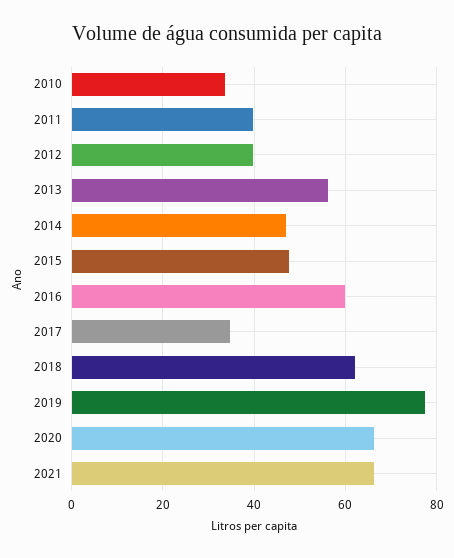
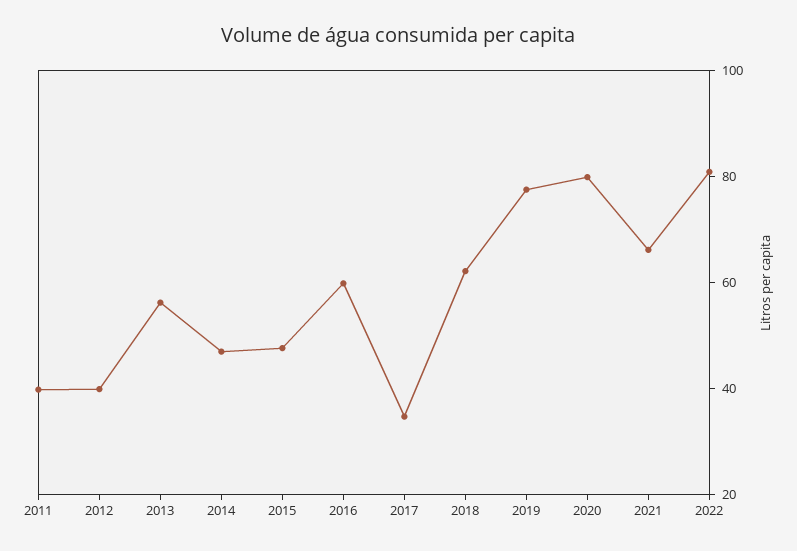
2010: 34 -> none
2020: 66 -> 80
2022: none -> 80

